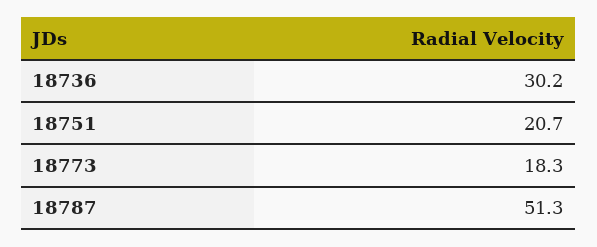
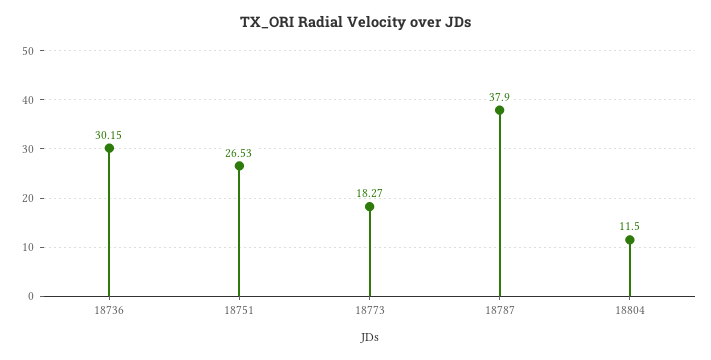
18751: 20.7 -> 26.53
18787: 51.3 -> 37.9
18804: none -> 11.5

